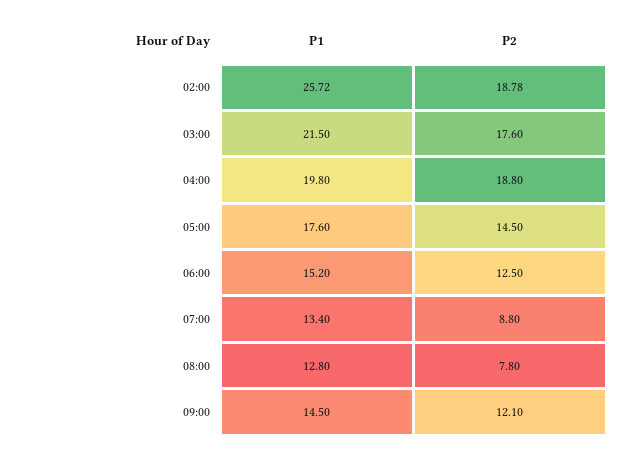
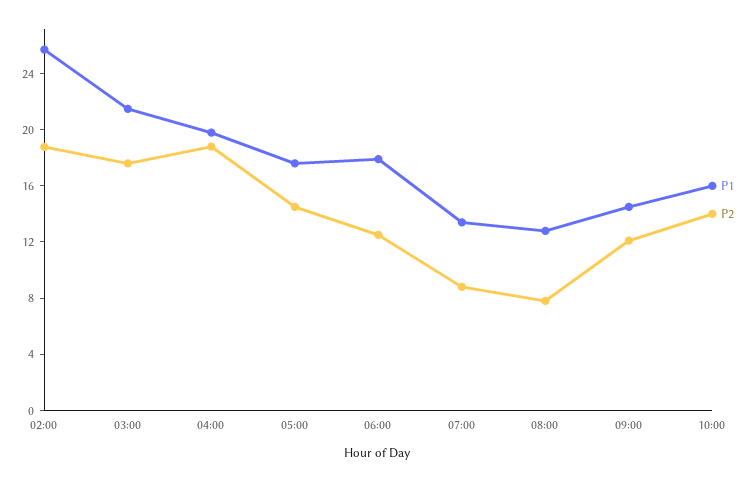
P1, 06:00: 15.2 -> 18
P1, 10:00: none -> 16
P2, 10:00: none -> 14

